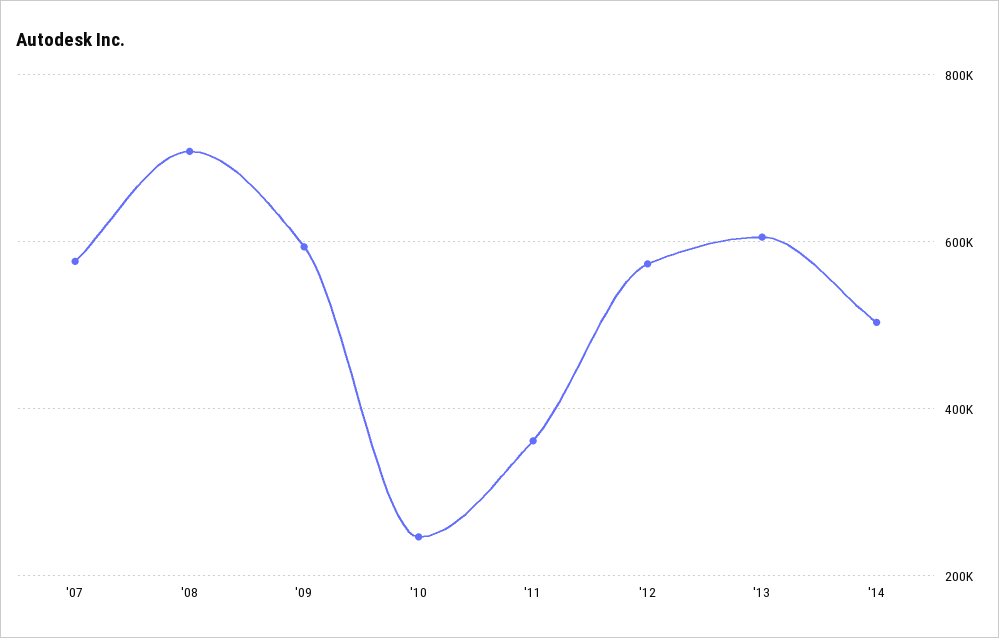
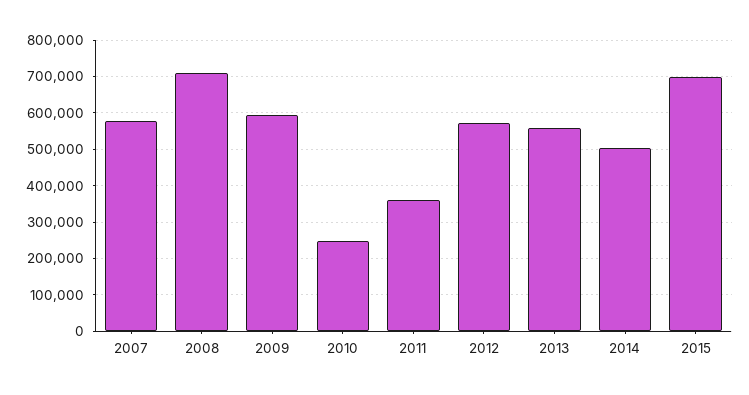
'13: 600000 -> 560000
2015: none -> 700000

